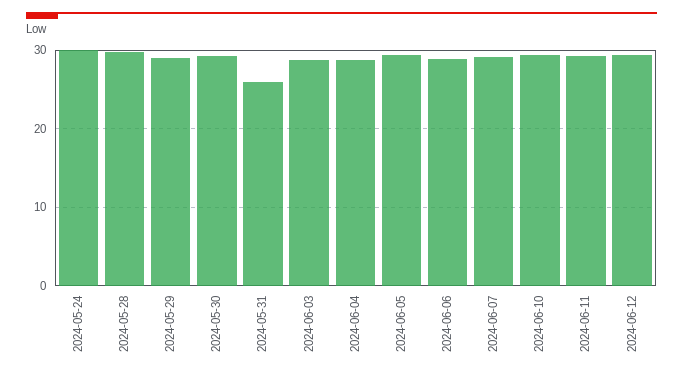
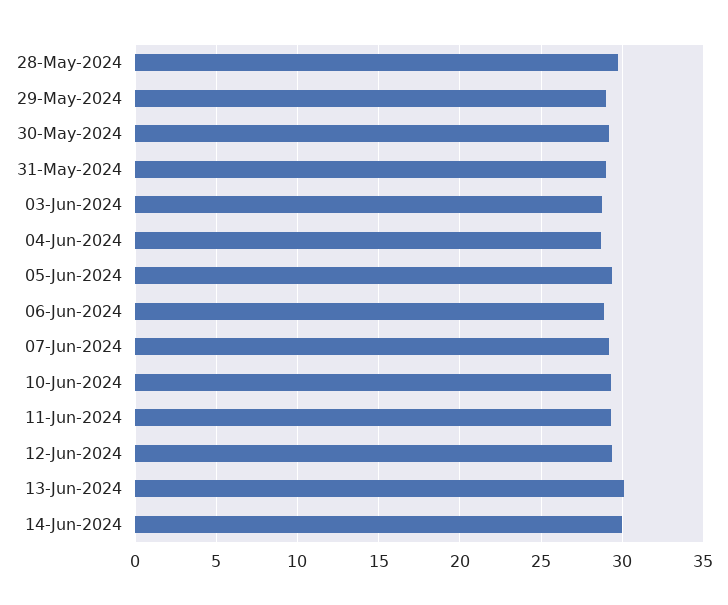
2024-05-24: 30 -> none
2024-05-31: 26 -> 29
13-Jun-2024: none -> 30
14-Jun-2024: none -> 30

